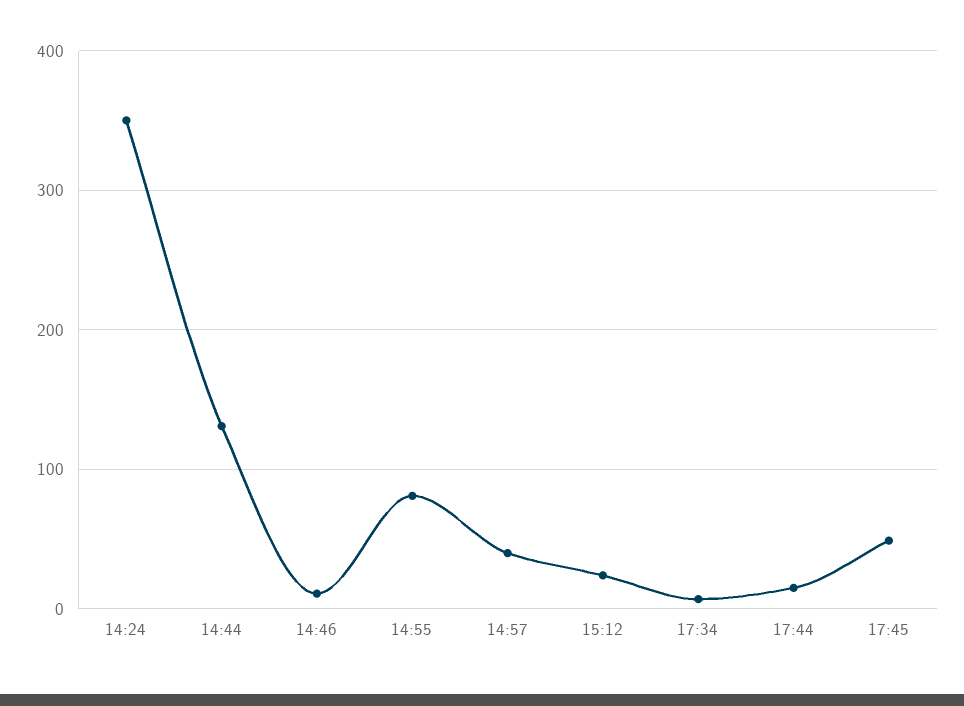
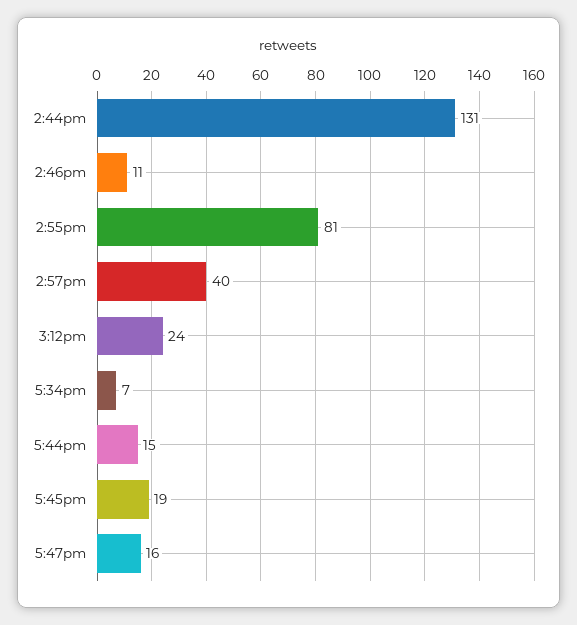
14:24: 350 -> none
17:45: 50 -> 19
5:47pm: none -> 16

